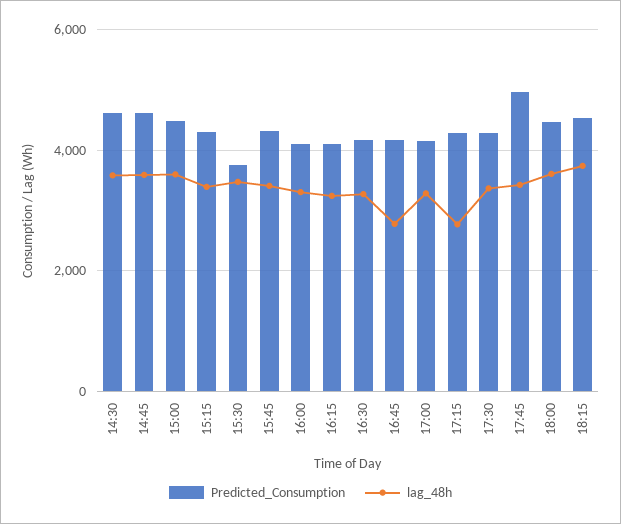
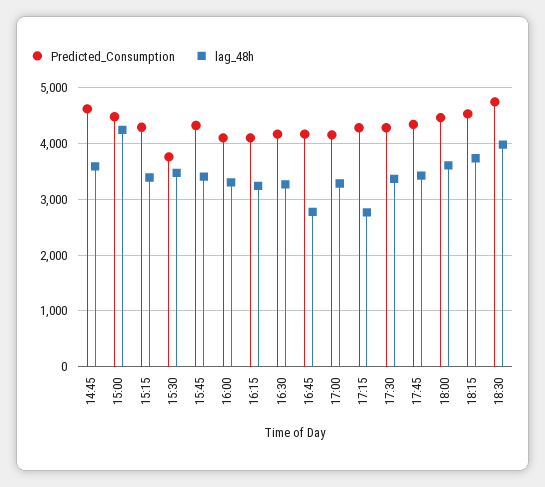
Predicted_Consumption, 14:30: 4600 -> none
lag_48h, 14:30: 3600 -> none
lag_48h, 15:00: 3600 -> 4200
Predicted_Consumption, 17:45: 5000 -> 4400
Predicted_Consumption, 18:30: none -> 4800
lag_48h, 18:30: none -> 4000

